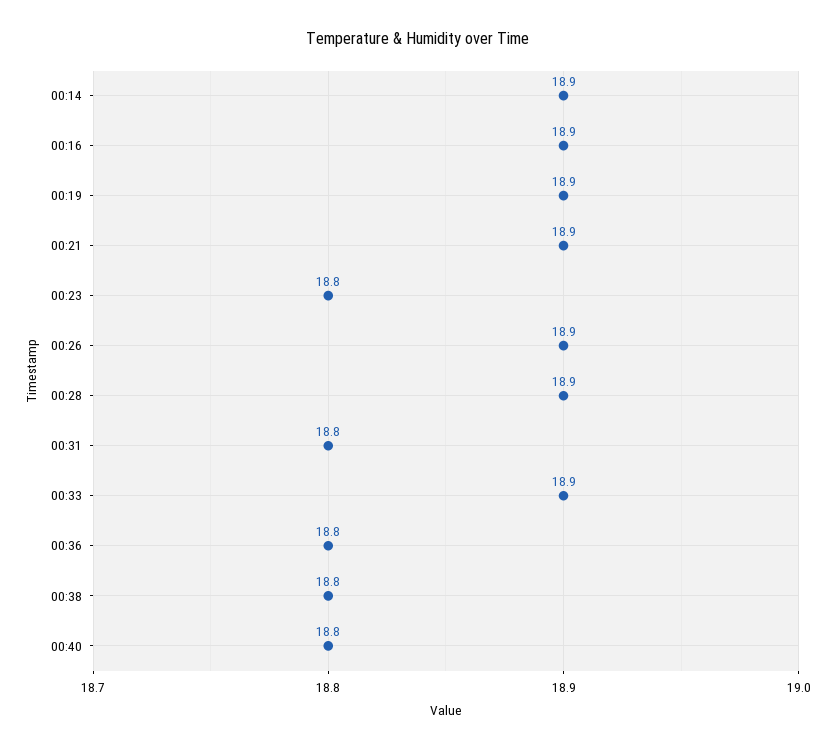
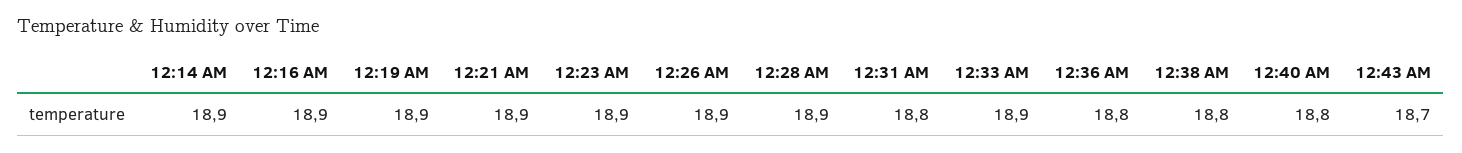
00:23: 18.8 -> 18.9
12:43 AM: none -> 18.7

